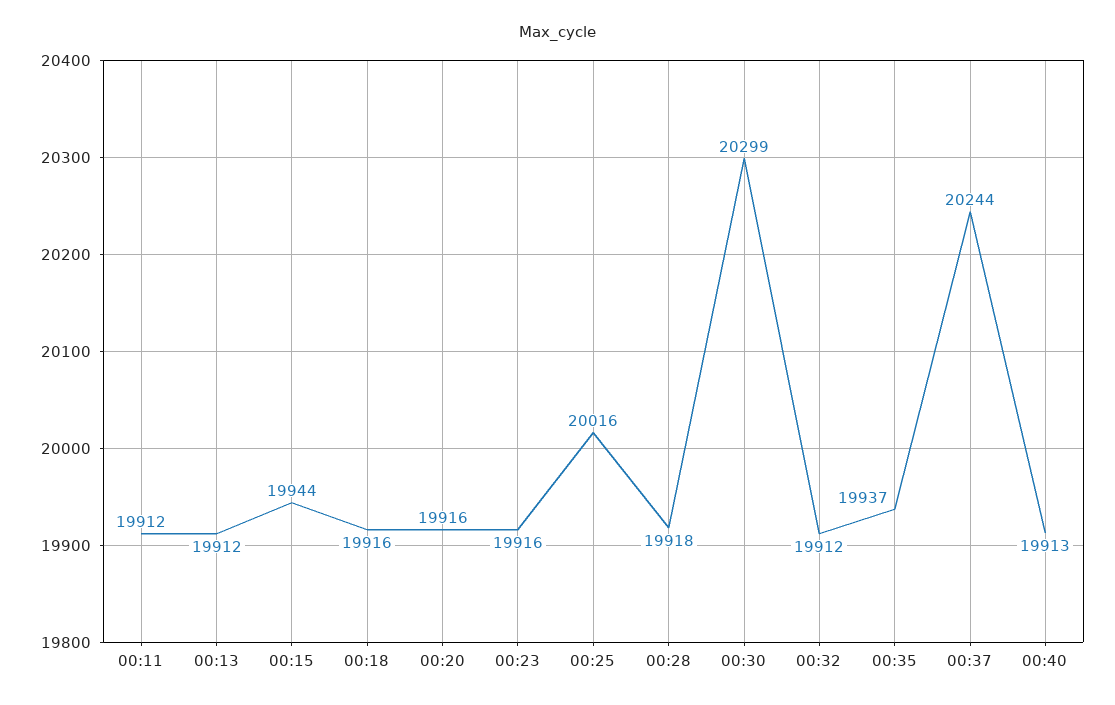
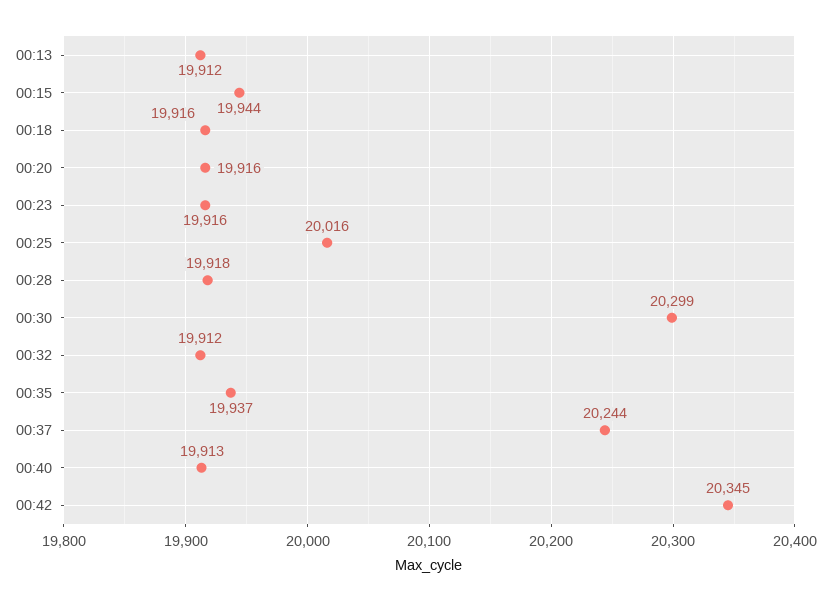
00:11: 19912 -> none
00:42: none -> 20345

